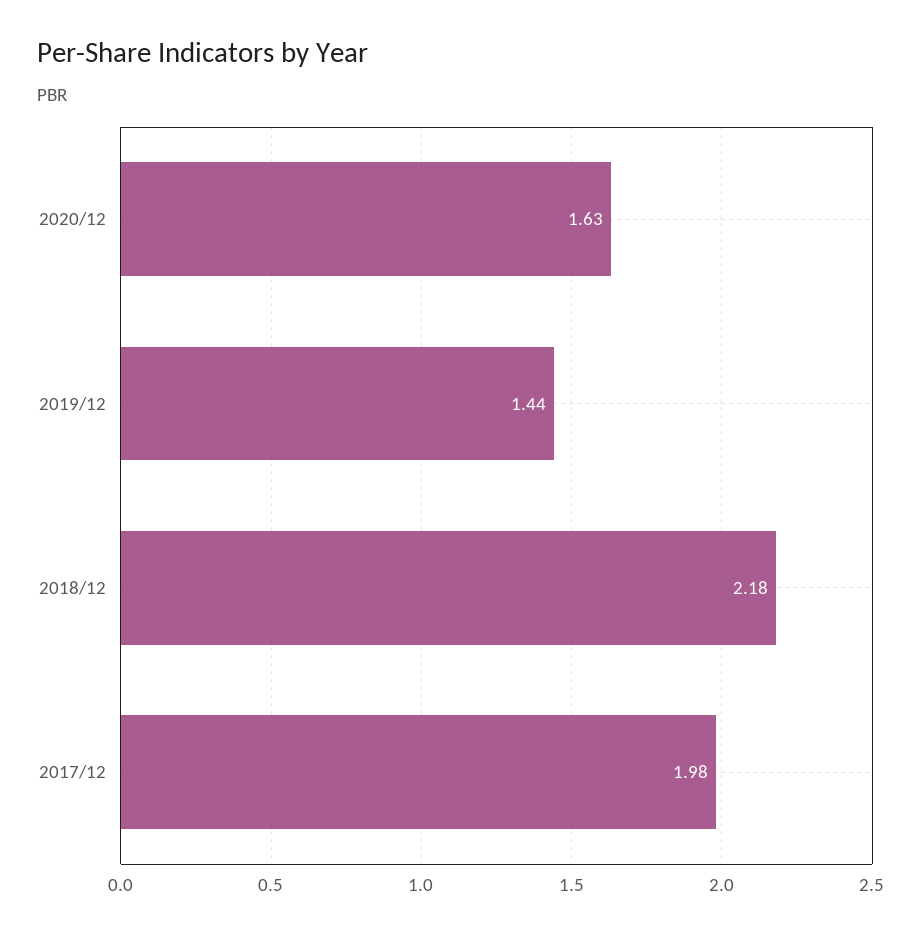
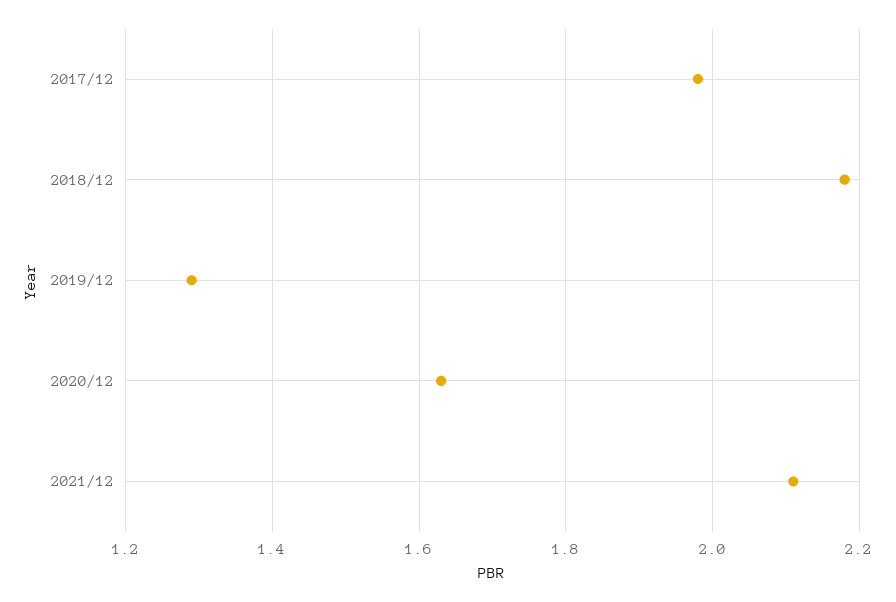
2019/12: 1.44 -> 1.3
2021/12: none -> 2.1

